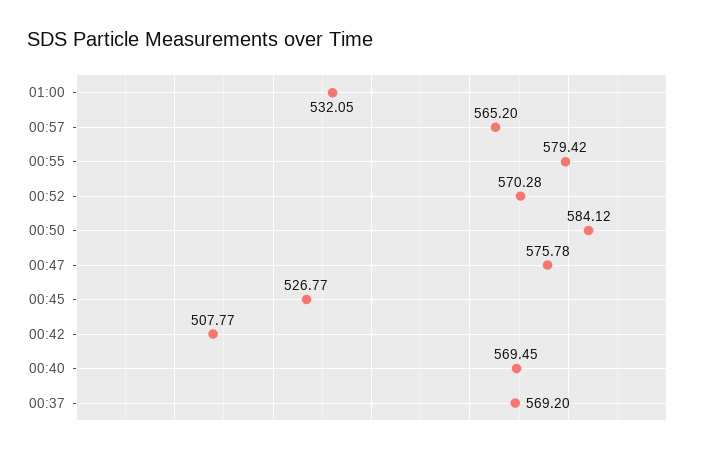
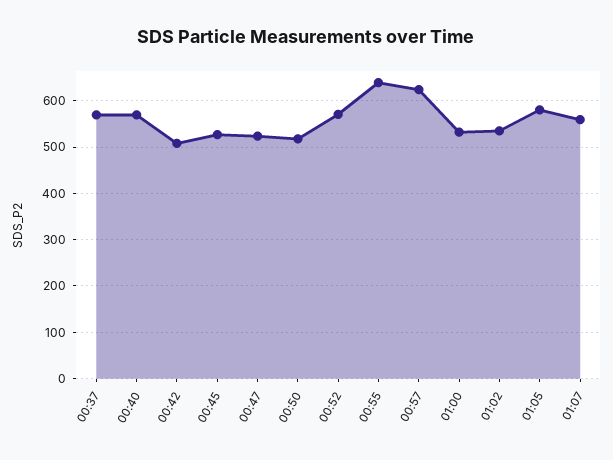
00:57: 565.2 -> 620
00:55: 579.42 -> 640
00:50: 584.12 -> 520
00:47: 575.78 -> 520
01:02: none -> 540
01:05: none -> 580
01:07: none -> 560

